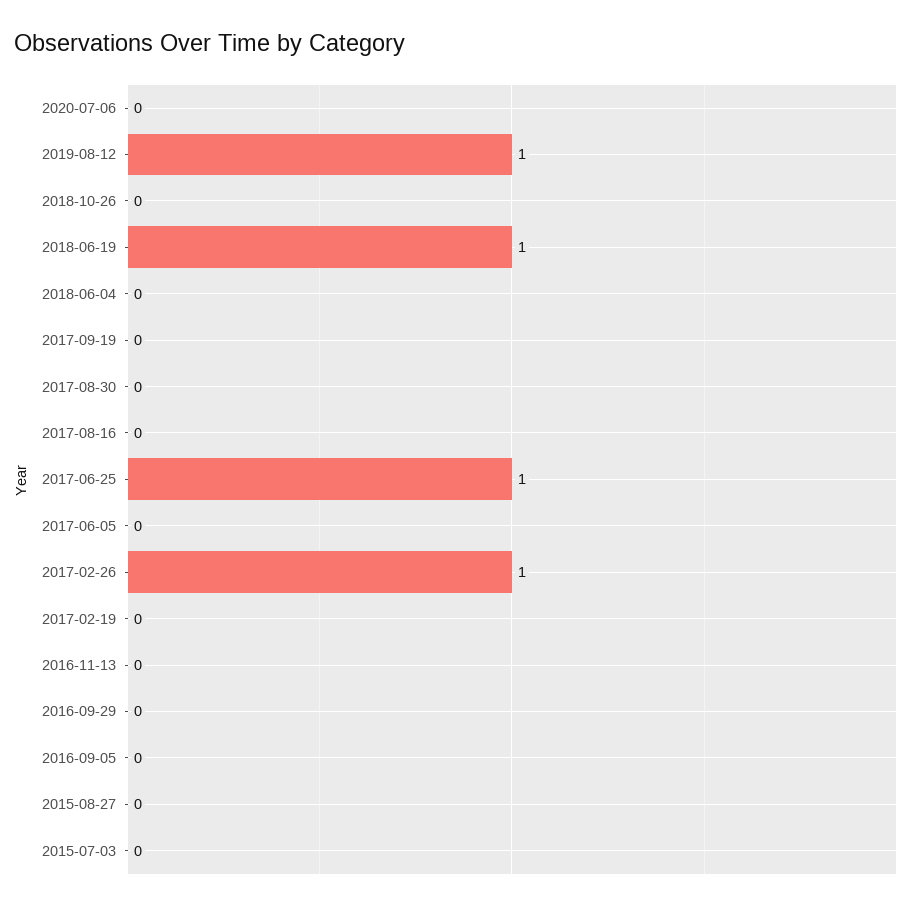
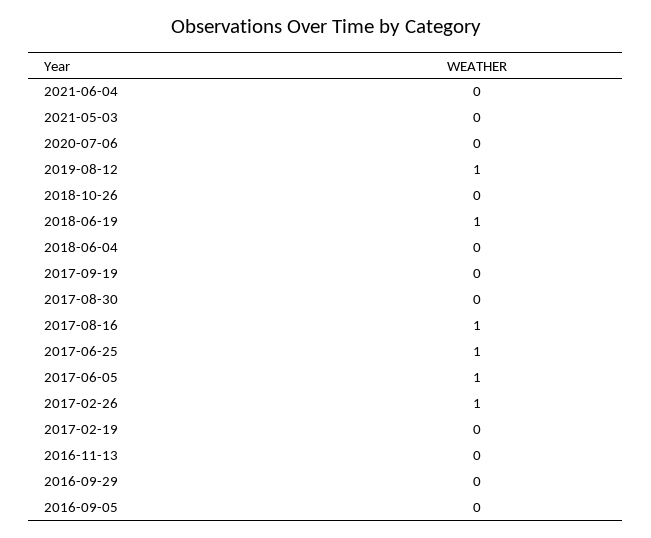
2017-08-16: 0 -> 1
2017-06-05: 0 -> 1
2015-08-27: 0 -> none
2015-07-03: 0 -> none
2021-06-04: none -> 0
2021-05-03: none -> 0

